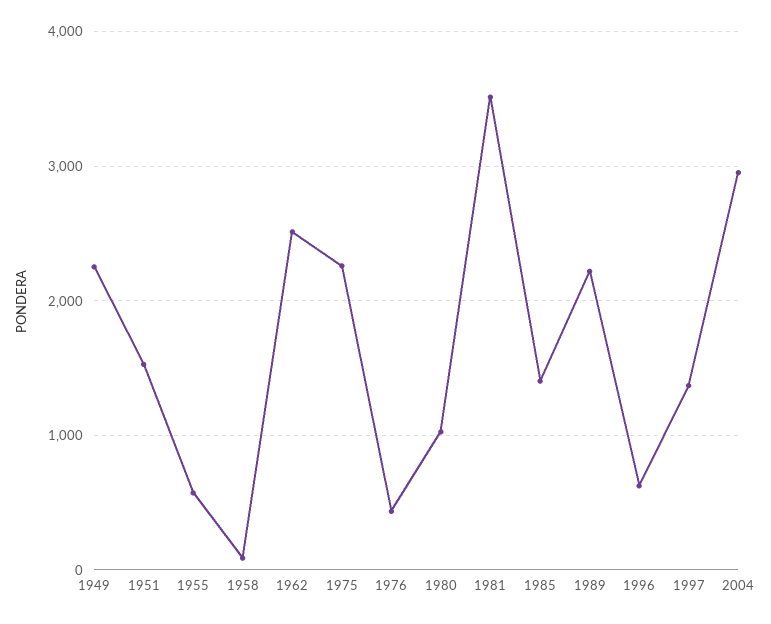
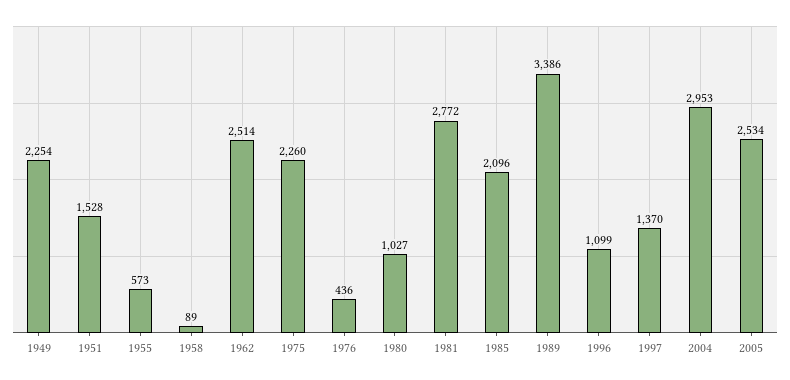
1981: 3500 -> 2772
1985: 1400 -> 2096
1989: 2200 -> 3386
1996: 600 -> 1099
2005: none -> 2534

